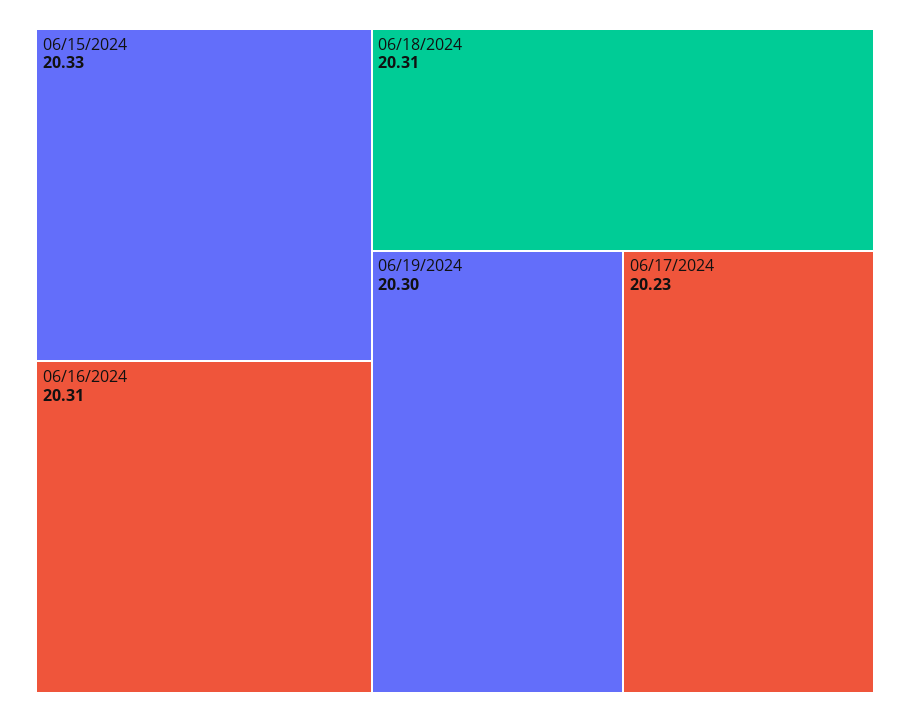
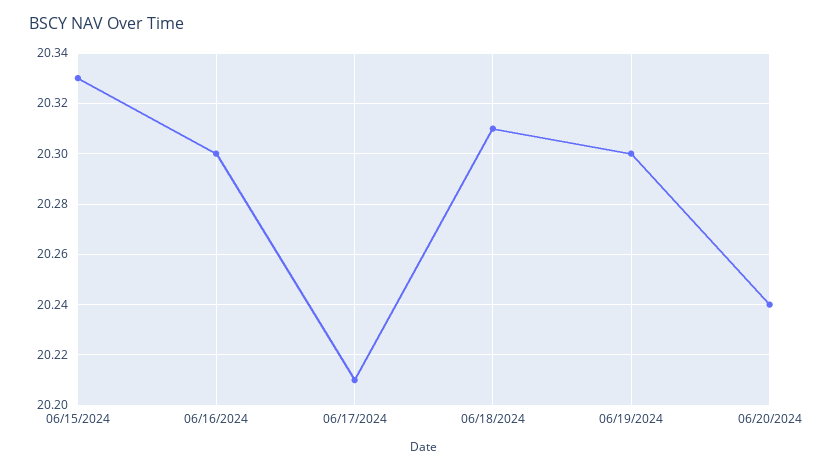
06/16/2024: 20.31 -> 20.3
06/17/2024: 20.23 -> 20.21
06/20/2024: none -> 20.24

